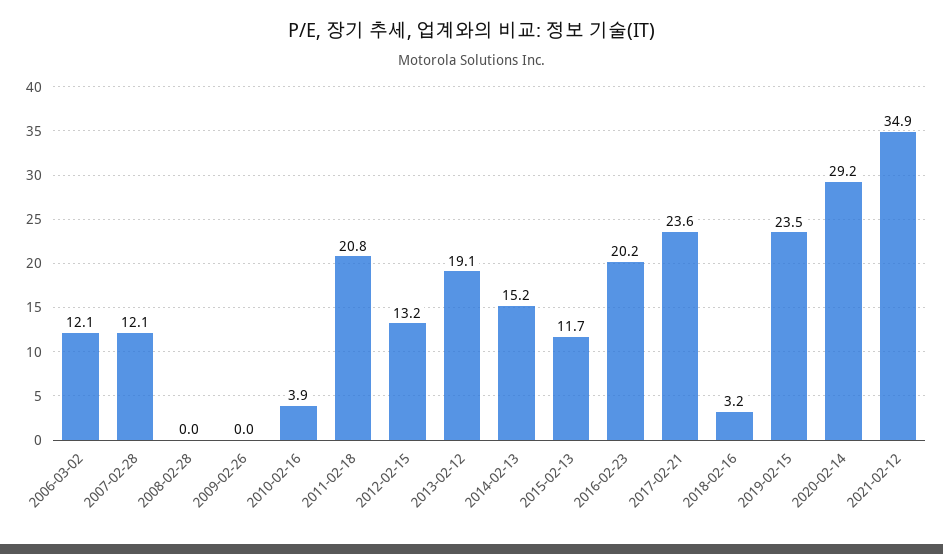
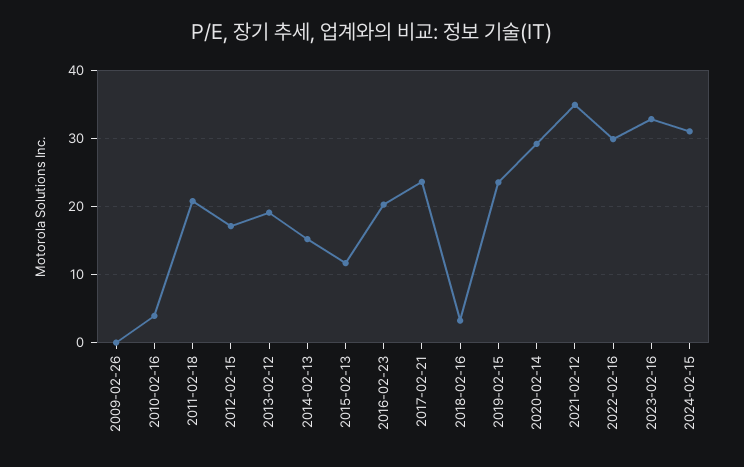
2006-03-02: 12.1 -> none
2007-02-28: 12.1 -> none
2008-02-28: 0 -> none
2012-02-15: 13.2 -> 17
2022-02-16: none -> 30
2023-02-16: none -> 33
2024-02-15: none -> 31

